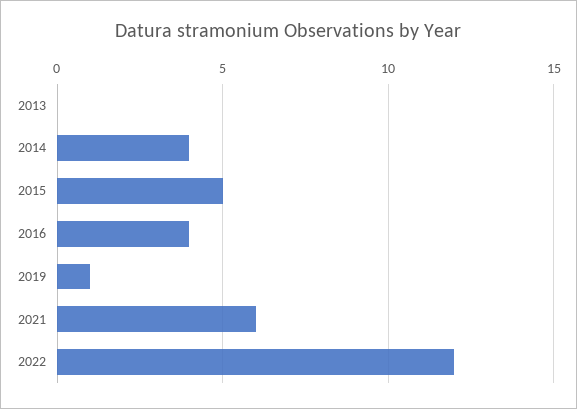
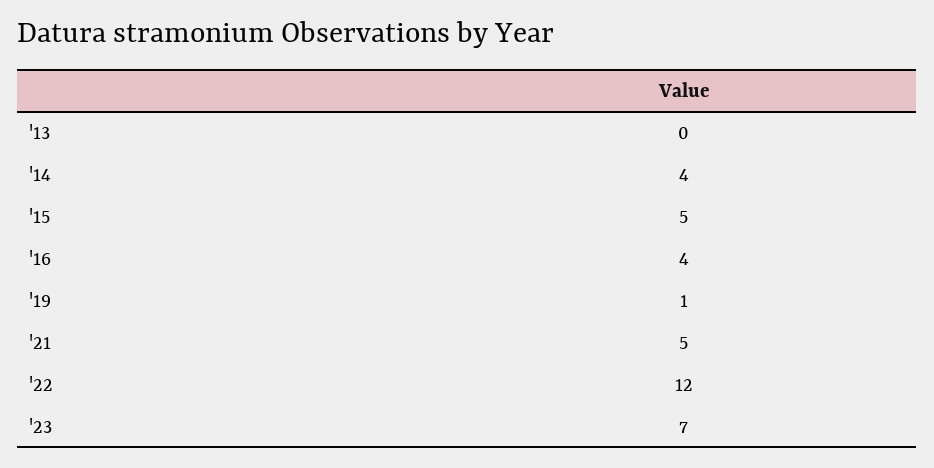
2021: 6 -> 5
'23: none -> 7

